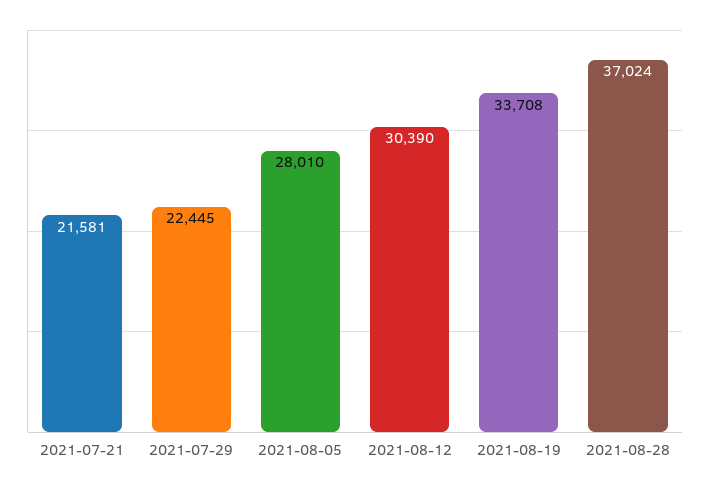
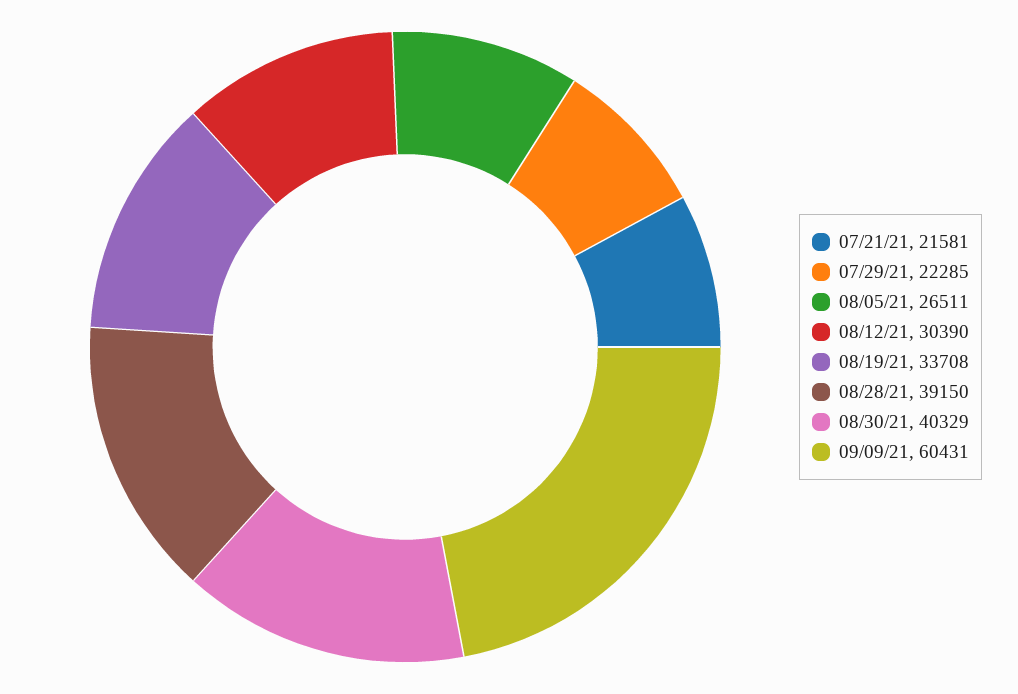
2021-07-29: 22445 -> 22285
2021-08-05: 28010 -> 26511
2021-08-28: 37024 -> 39150
08/30/21: none -> 40329
09/09/21: none -> 60431

